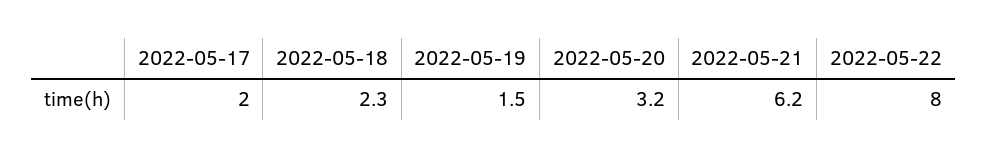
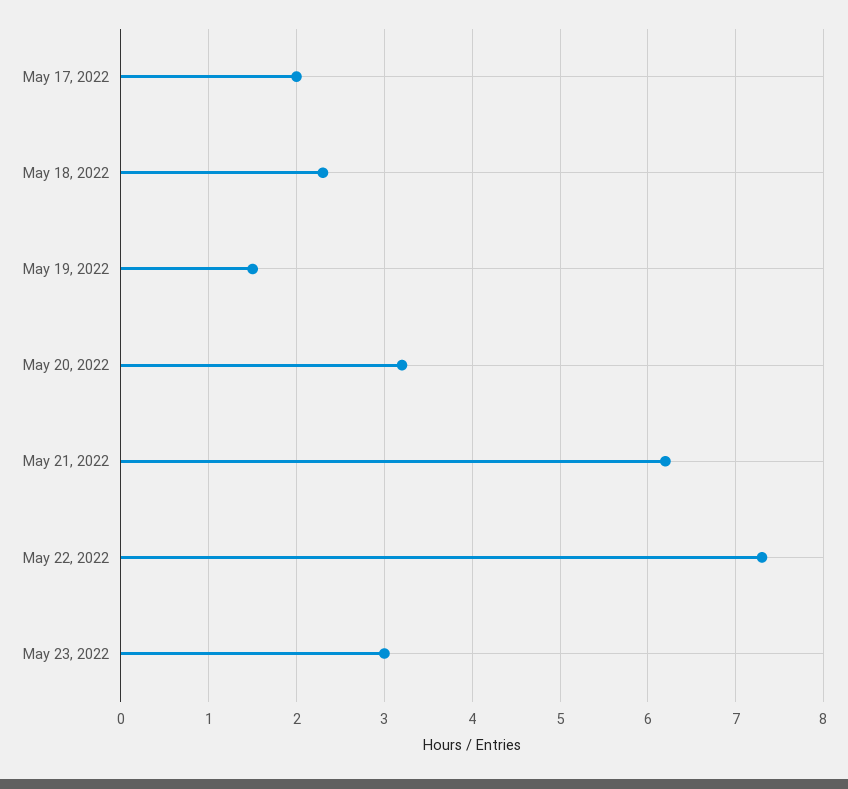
2022-05-22: 8 -> 7.3
May 23, 2022: none -> 3

